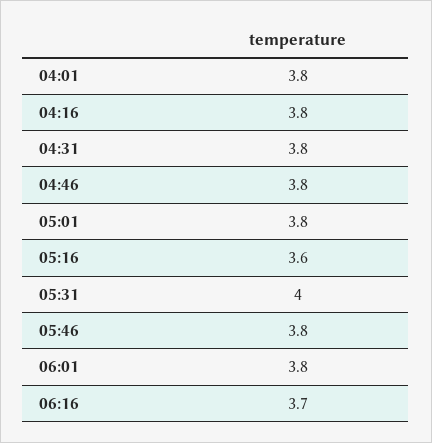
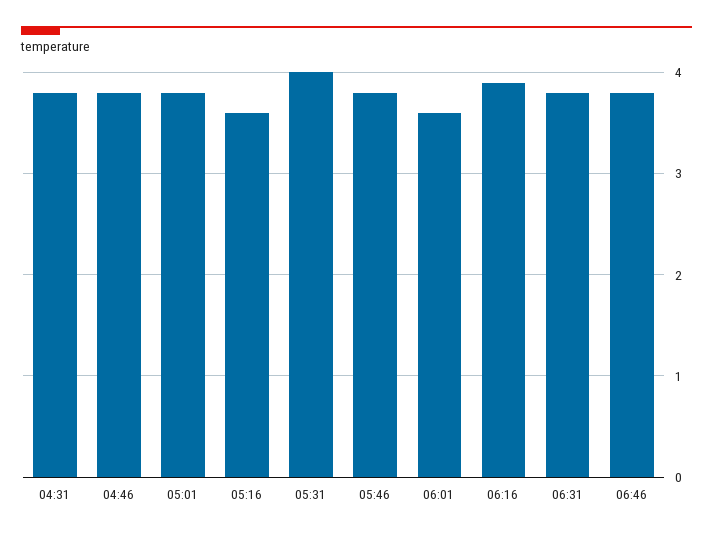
04:01: 3.8 -> none
04:16: 3.8 -> none
06:01: 3.8 -> 3.6
06:16: 3.7 -> 3.9
06:31: none -> 3.8
06:46: none -> 3.8

